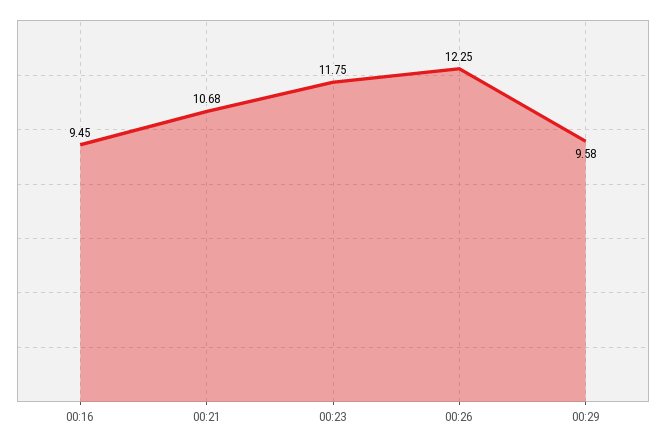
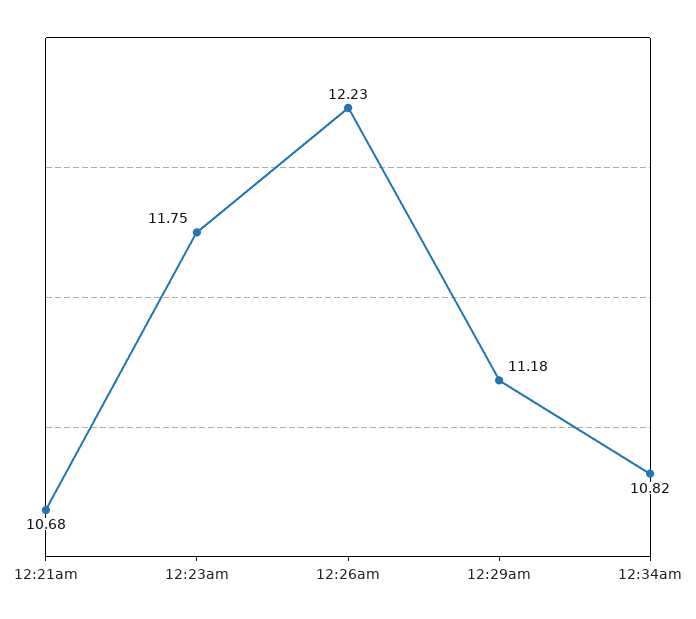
00:16: 9.45 -> none
00:26: 12.25 -> 12.23
00:29: 9.58 -> 11.18
12:34am: none -> 10.82

